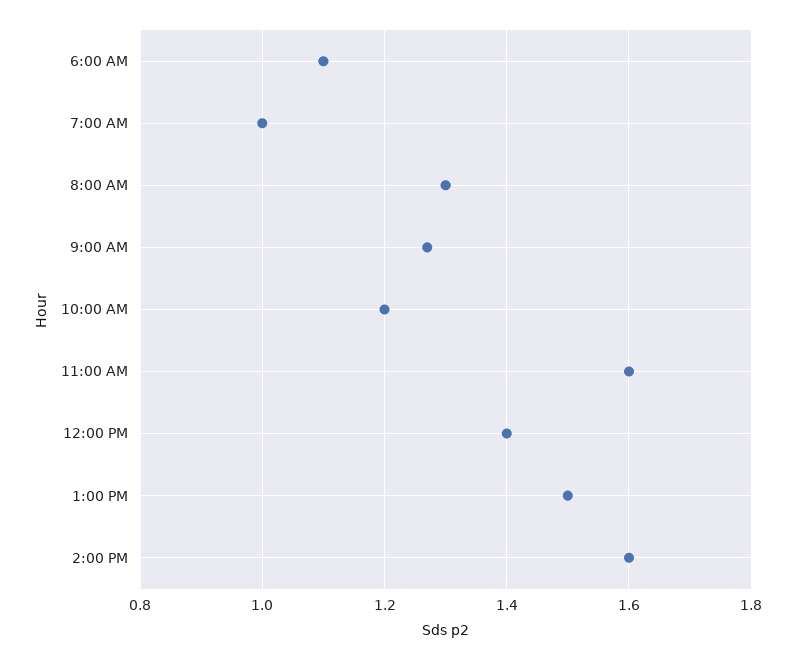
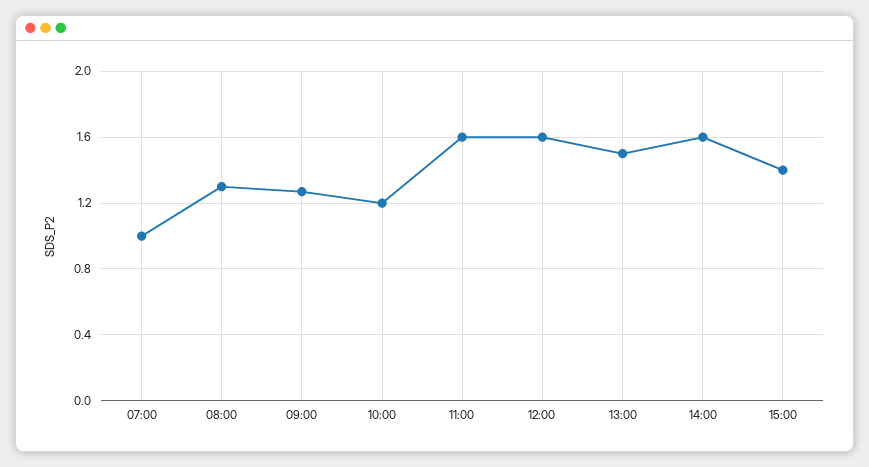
6:00 AM: 1.1 -> none
12:00 PM: 1.4 -> 1.6
15:00: none -> 1.4

